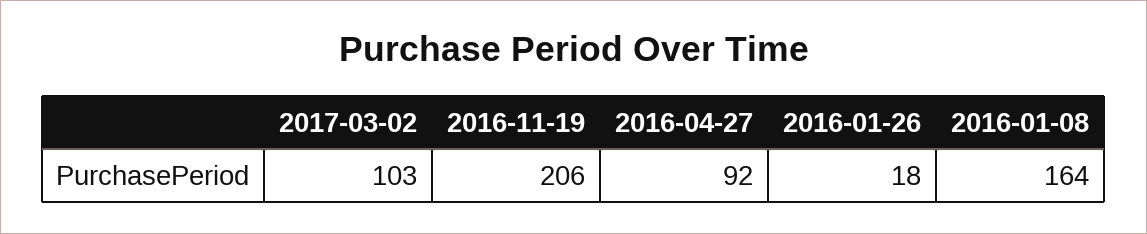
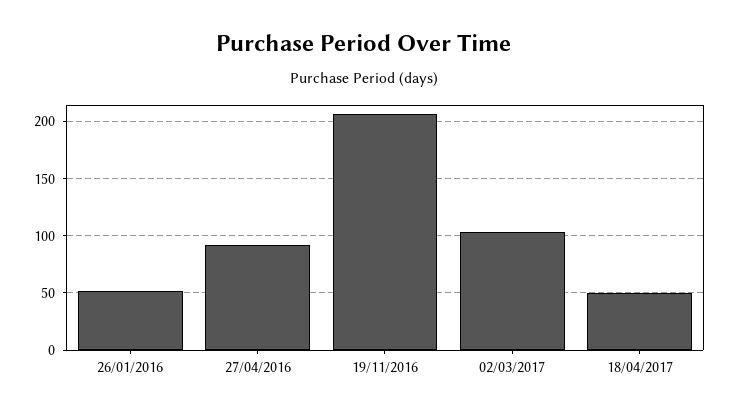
2016-01-26: 18 -> 50
2016-01-08: 164 -> none
18/04/2017: none -> 50

